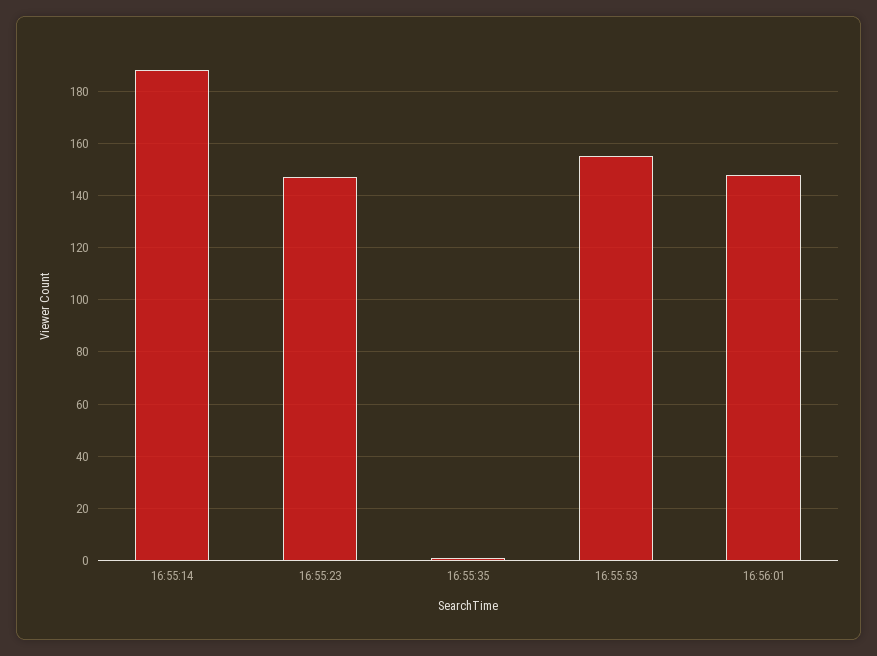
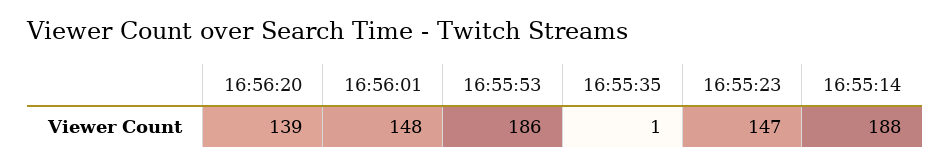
16:55:53: 155 -> 186
16:56:20: none -> 139

